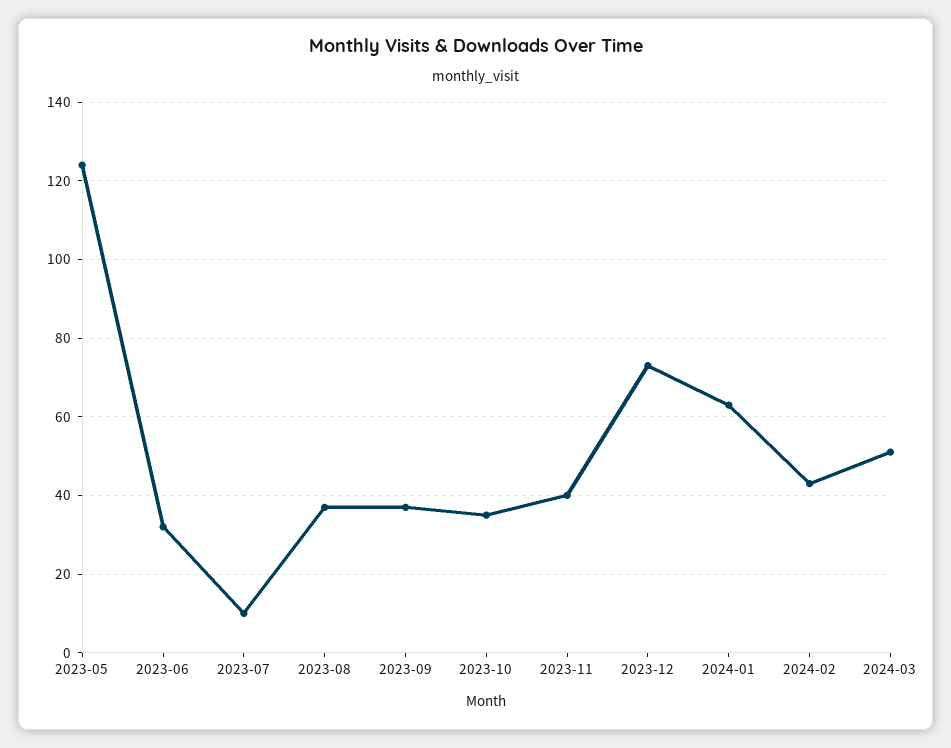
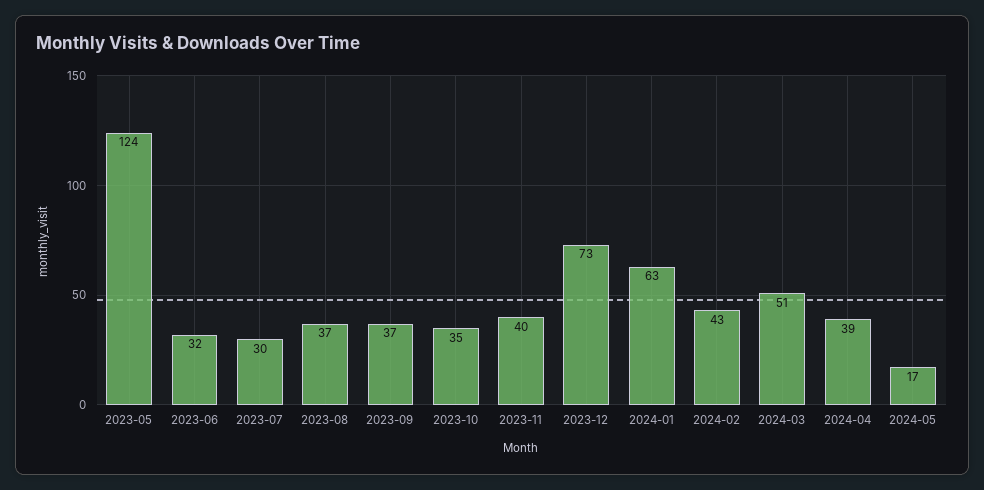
2023-07: 10 -> 30
2024-04: none -> 39
2024-05: none -> 17

